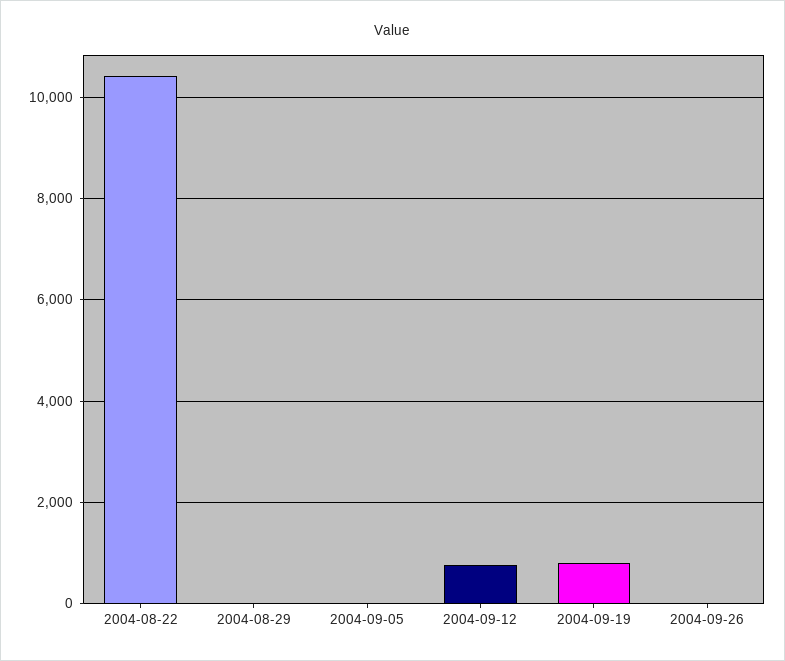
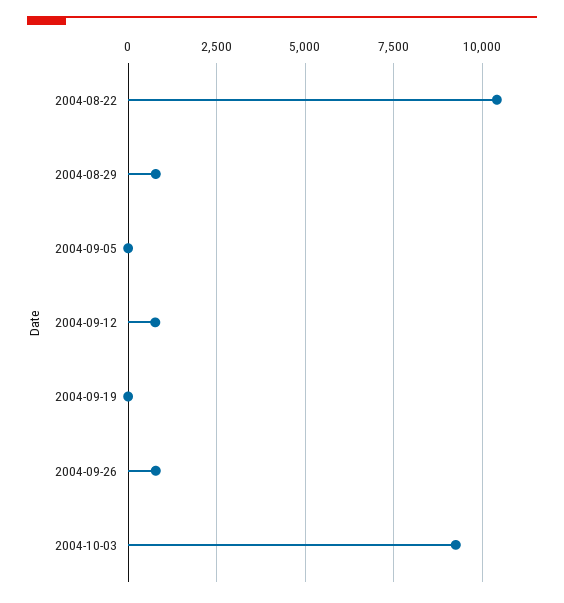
2004-08-29: 0 -> 750
2004-09-19: 800 -> 0
2004-09-26: 0 -> 750
2004-10-03: none -> 9250

